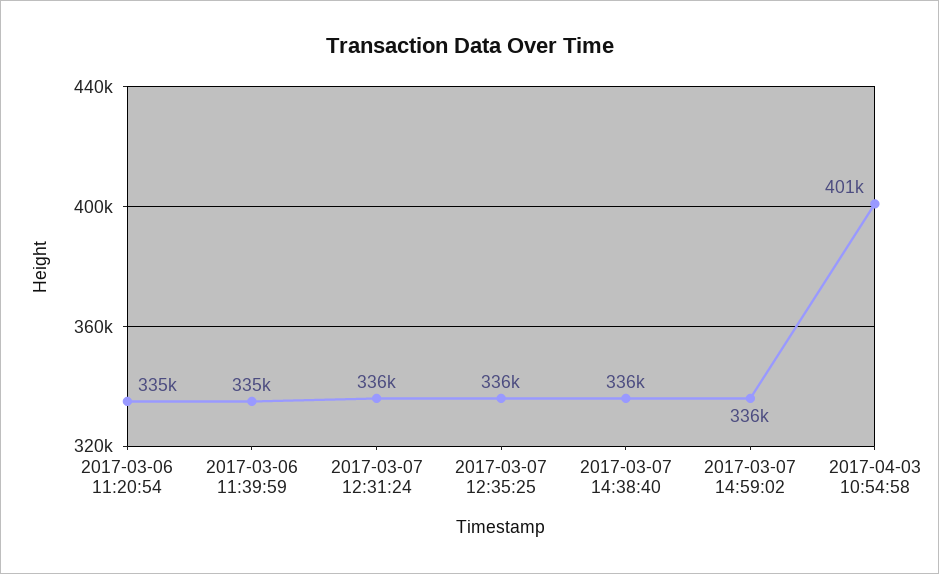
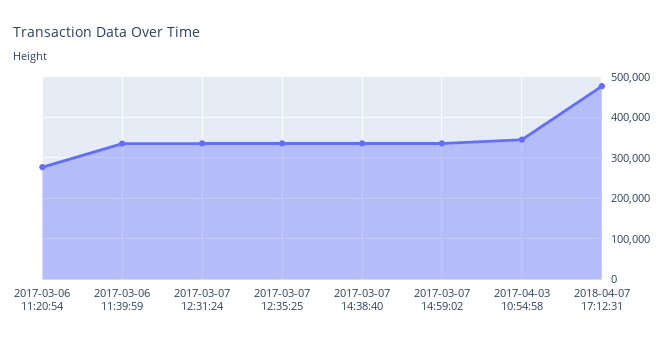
2017-03-06 11:20:54: 335000 -> 280000
2017-04-03 10:54:58: 401000 -> 340000
2018-04-07 17:12:31: none -> 480000

